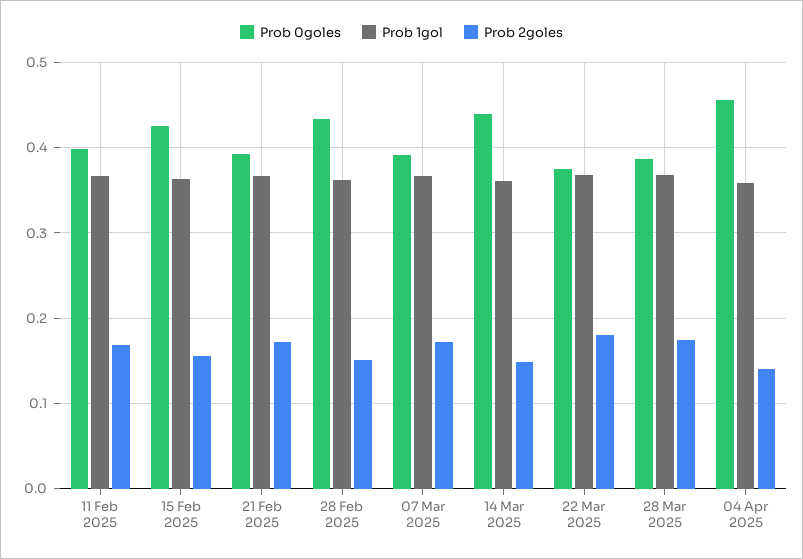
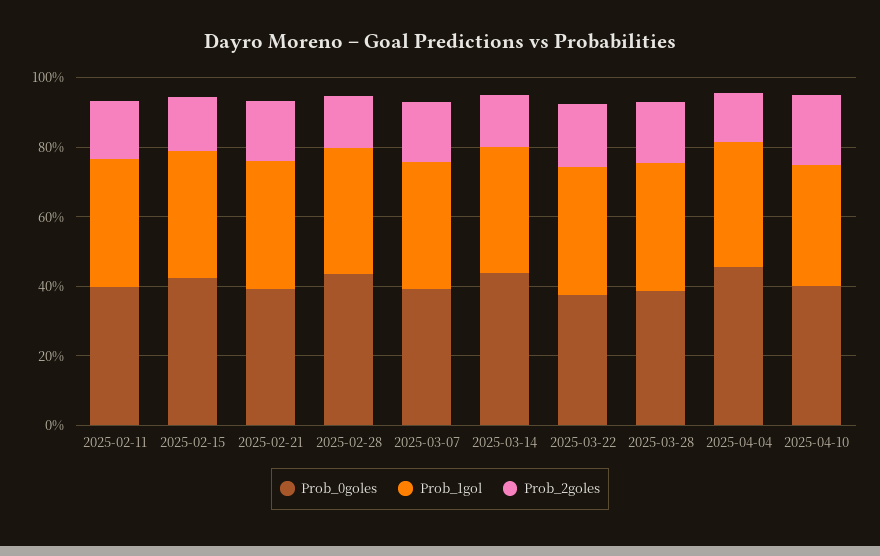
Prob 0goles, 2025-04-10: none -> 0.4
Prob 1gol, 2025-04-10: none -> 0.35
Prob 2goles, 2025-04-10: none -> 0.2

